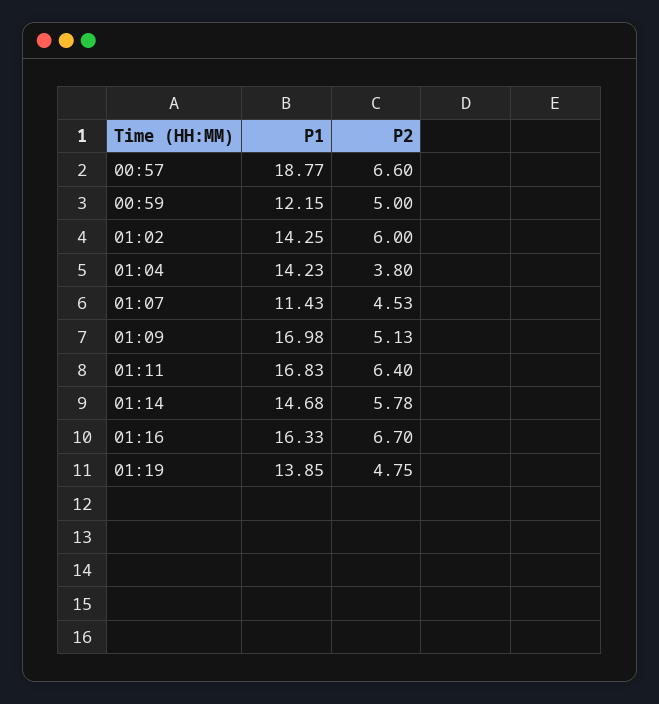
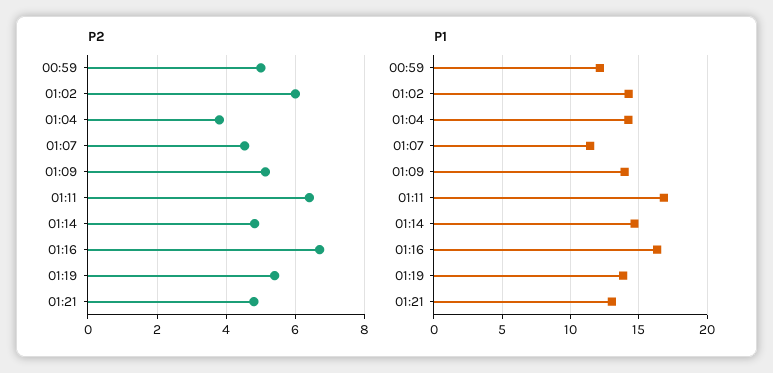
P1, 00:57: 18.77 -> none
P2, 00:57: 6.6 -> none
P1, 01:09: 16.98 -> 14
P2, 01:14: 5.78 -> 4.8
P2, 01:19: 4.75 -> 5.4
P2, 01:21: none -> 4.8
P1, 01:21: none -> 13

